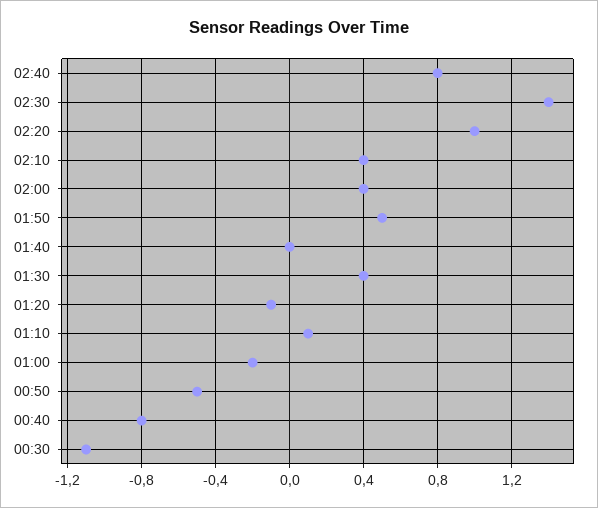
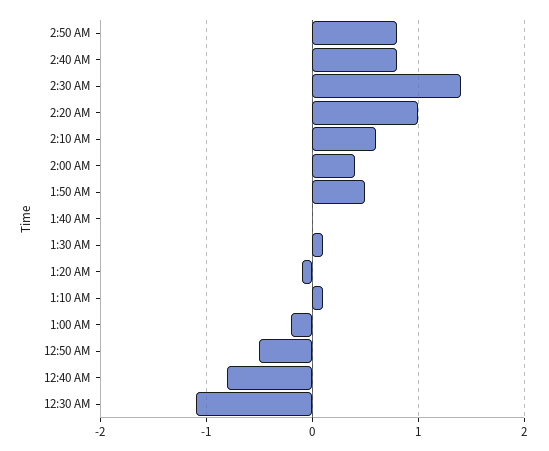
02:10: 0.4 -> 0.6
01:30: 0.4 -> 0.1
2:50 AM: none -> 0.8

